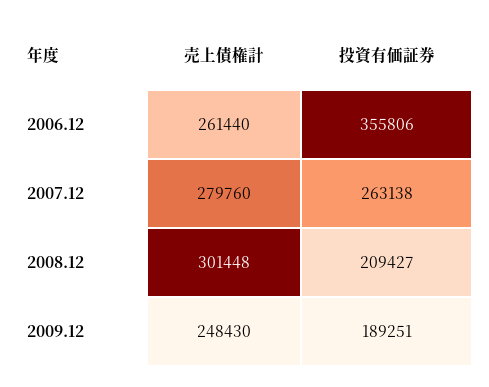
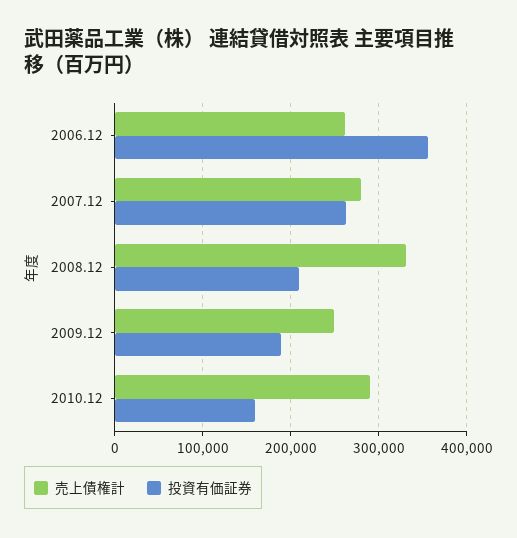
売上債権計, 2008.12: 301448 -> 330000
売上債権計, 2010.12: none -> 290000
投資有価証券, 2010.12: none -> 160000

